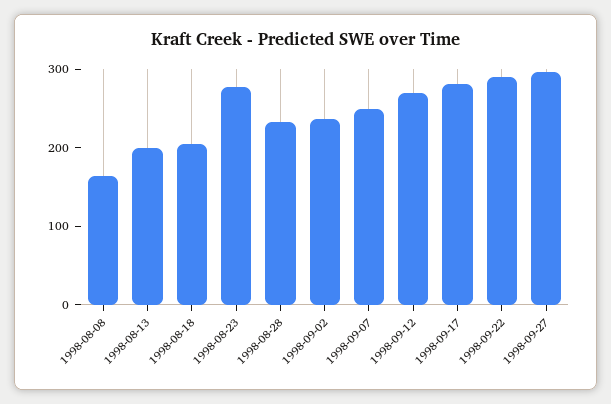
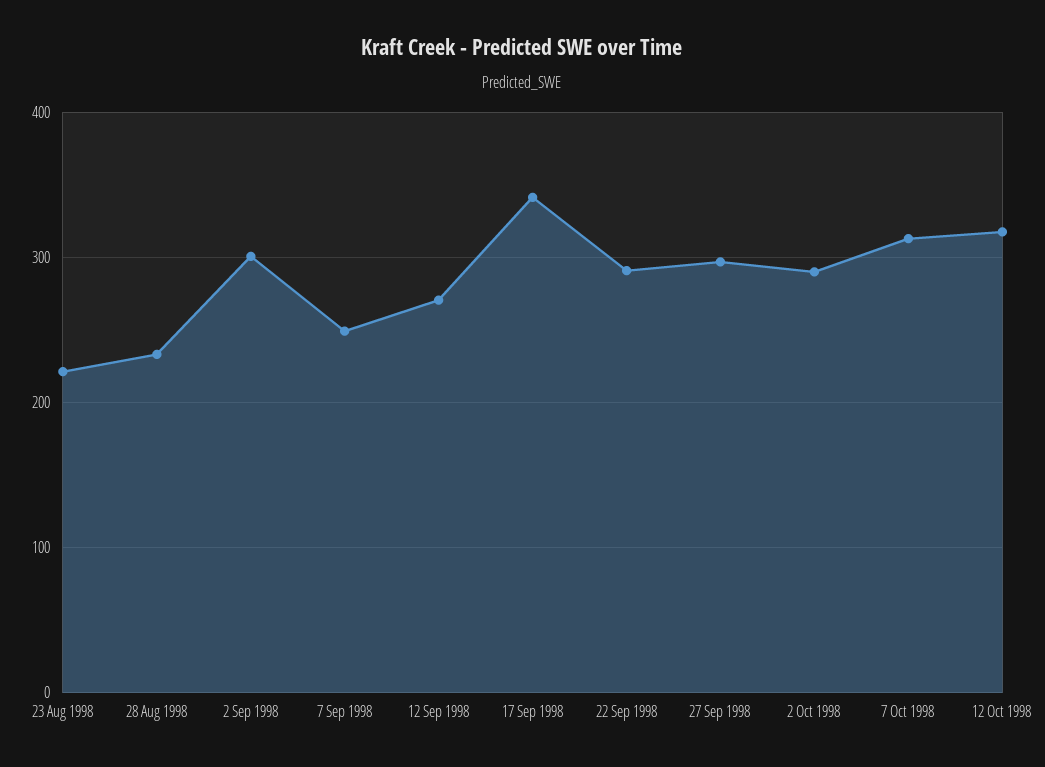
1998-08-08: 160 -> none
1998-08-13: 200 -> none
1998-08-18: 200 -> none
1998-08-23: 280 -> 220
1998-09-02: 240 -> 300
1998-09-17: 280 -> 340
2 Oct 1998: none -> 290
7 Oct 1998: none -> 310
12 Oct 1998: none -> 320

